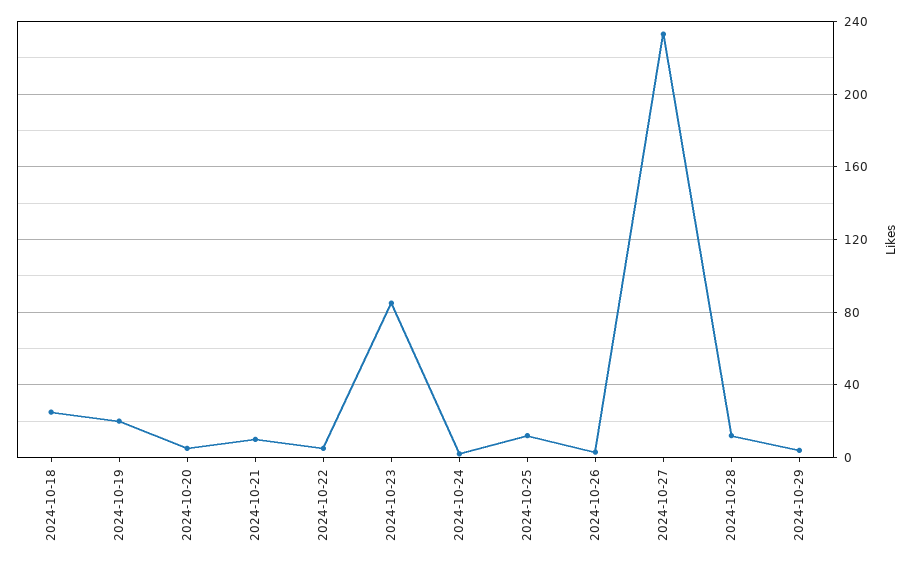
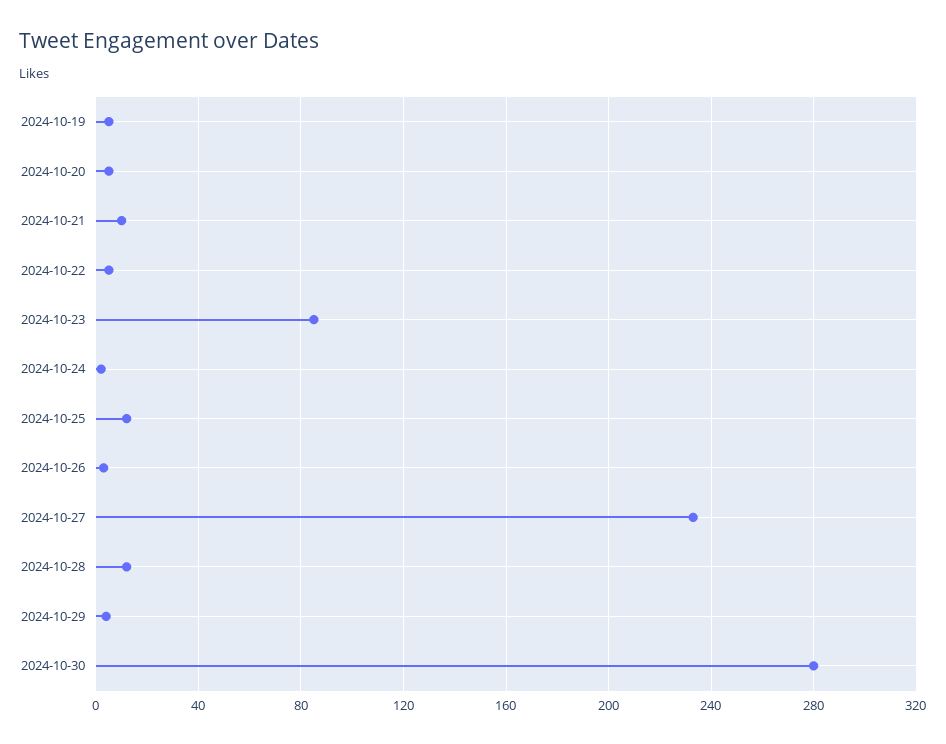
2024-10-18: 25 -> none
2024-10-19: 20 -> 5
2024-10-30: none -> 280

